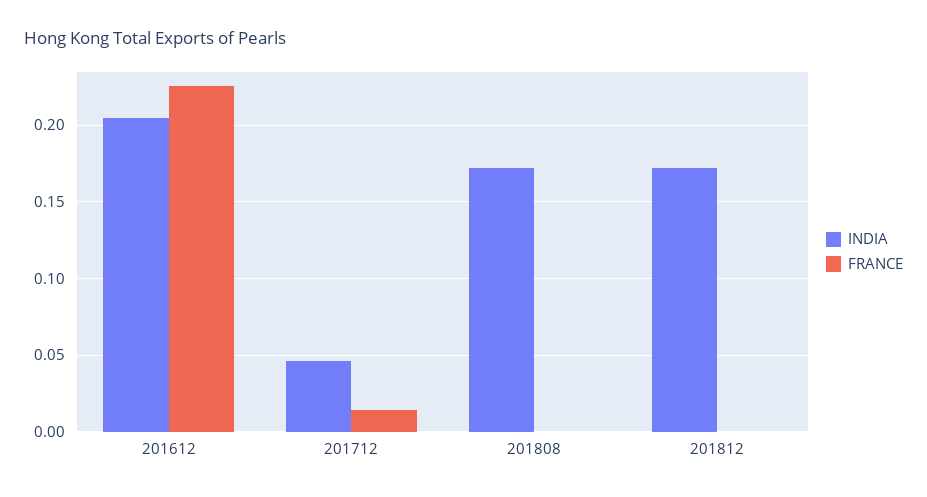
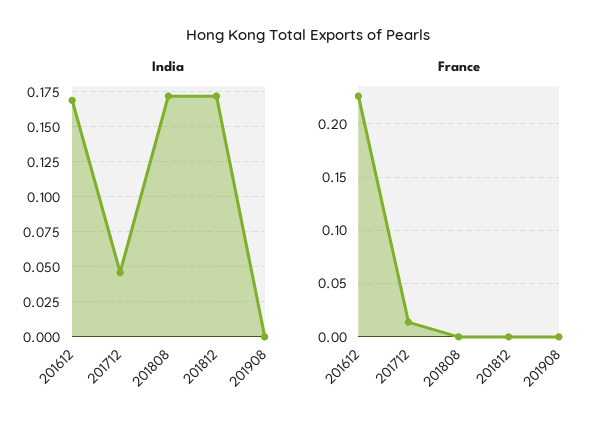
INDIA, 201612: 0.205 -> 0.17
INDIA, 201908: none -> 0
FRANCE, 201908: none -> 0

